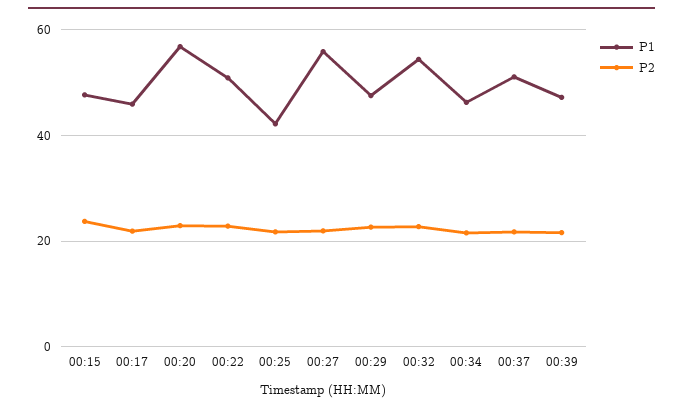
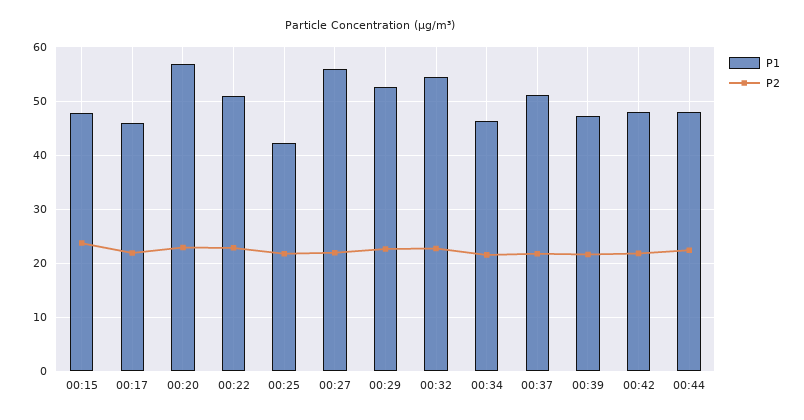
P1, 00:29: 48 -> 52
P1, 00:42: none -> 48
P2, 00:42: none -> 22
P1, 00:44: none -> 48
P2, 00:44: none -> 22

